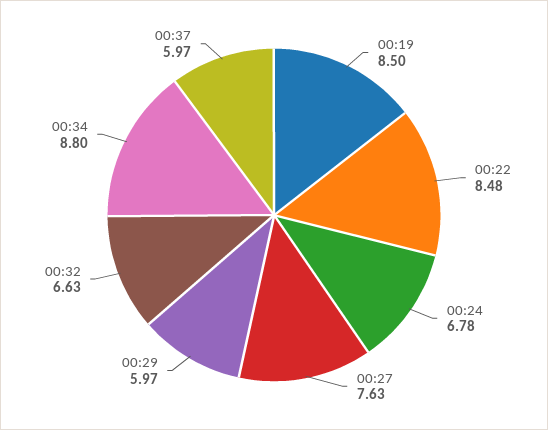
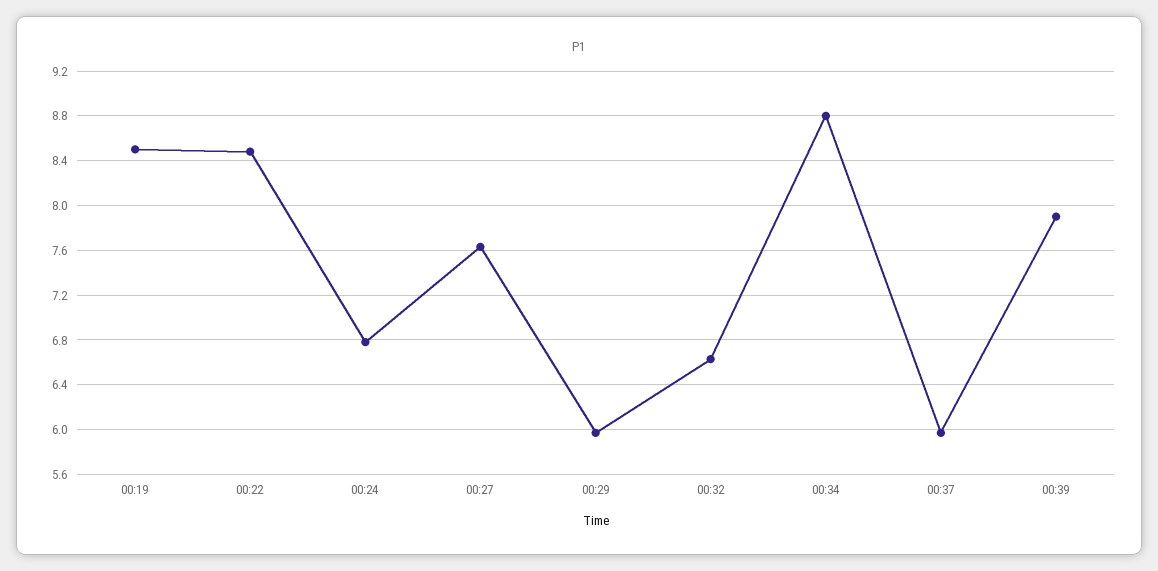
00:39: none -> 7.9

